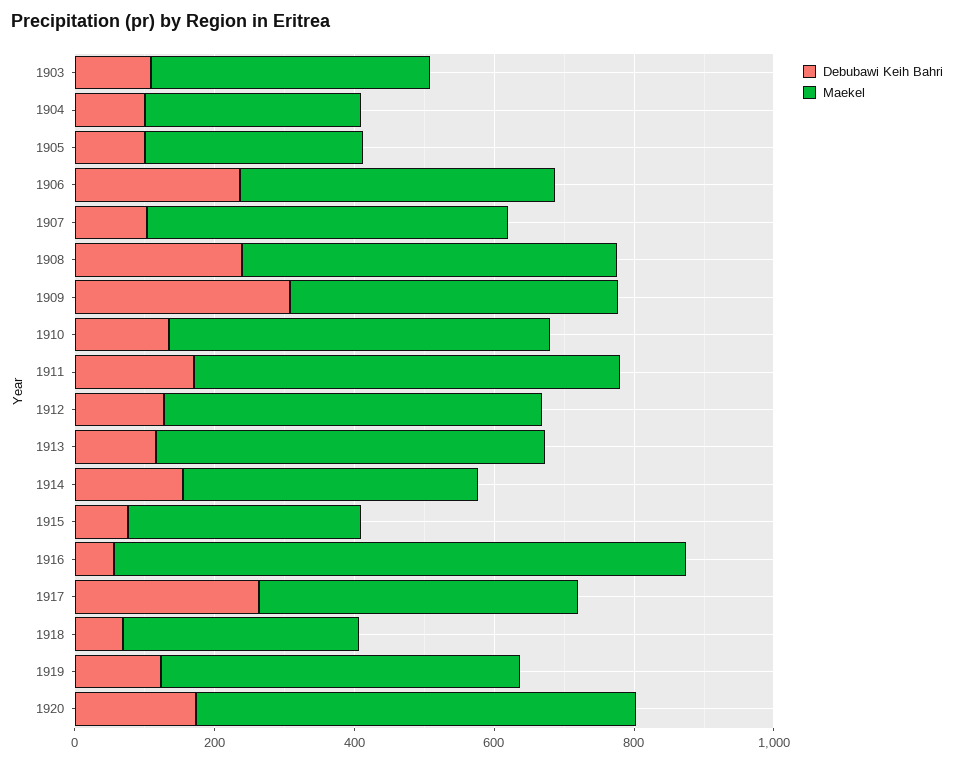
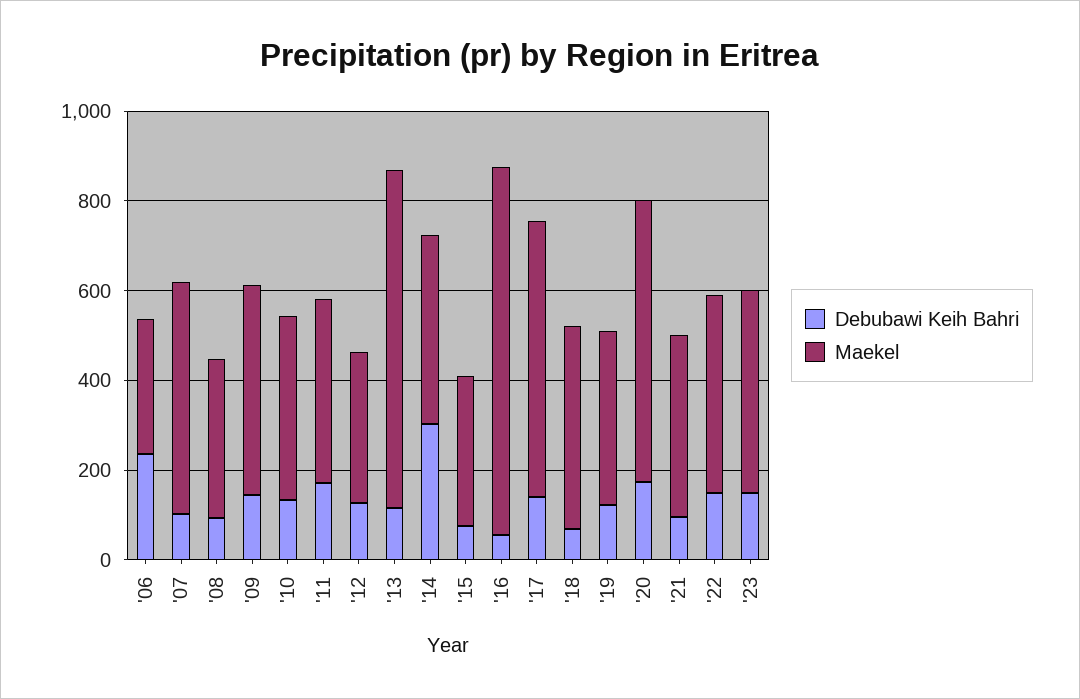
Debubawi Keih Bahri, 1903: 100 -> none
Maekel, 1903: 400 -> none
Debubawi Keih Bahri, 1904: 100 -> none
Maekel, 1904: 300 -> none
Debubawi Keih Bahri, 1905: 100 -> none
Maekel, 1905: 300 -> none
Maekel, 1906: 450 -> 300
Debubawi Keih Bahri, 1908: 250 -> 100
Maekel, 1908: 550 -> 350
Debubawi Keih Bahri, 1909: 300 -> 150
Maekel, 1910: 550 -> 400
Maekel, 1911: 600 -> 400
Maekel, 1912: 550 -> 350
Maekel, 1913: 550 -> 750
Debubawi Keih Bahri, 1914: 150 -> 300
Debubawi Keih Bahri, 1917: 250 -> 150
Maekel, 1917: 450 -> 600
Maekel, 1918: 350 -> 450
Maekel, 1919: 500 -> 400
Debubawi Keih Bahri, '21: none -> 100
Maekel, '21: none -> 400
Debubawi Keih Bahri, '22: none -> 150
Maekel, '22: none -> 450
Debubawi Keih Bahri, '23: none -> 150
Maekel, '23: none -> 450

